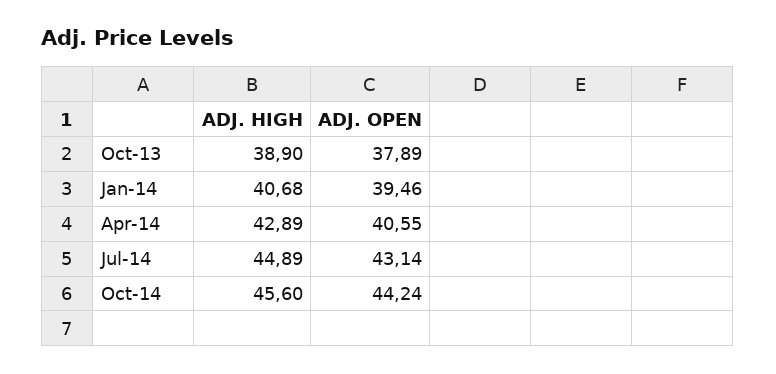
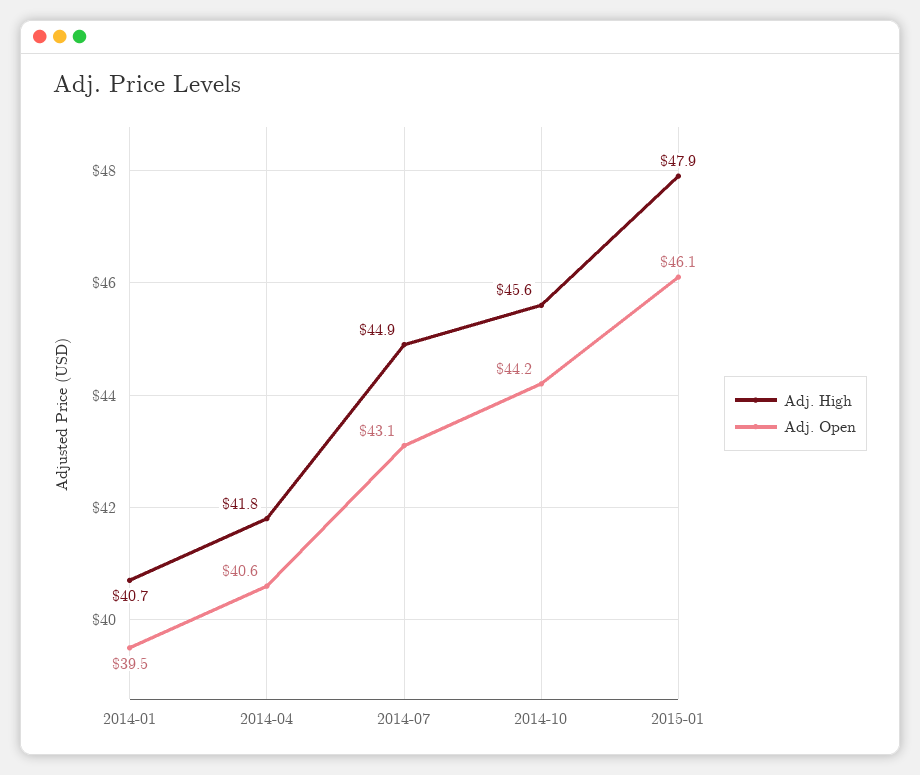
ADJ. HIGH, Oct-13: 38.9 -> none
ADJ. OPEN, Oct-13: 37.89 -> none
ADJ. HIGH, Apr-14: 42.89 -> 41.8
ADJ. HIGH, 2015-01: none -> 47.9
ADJ. OPEN, 2015-01: none -> 46.1

